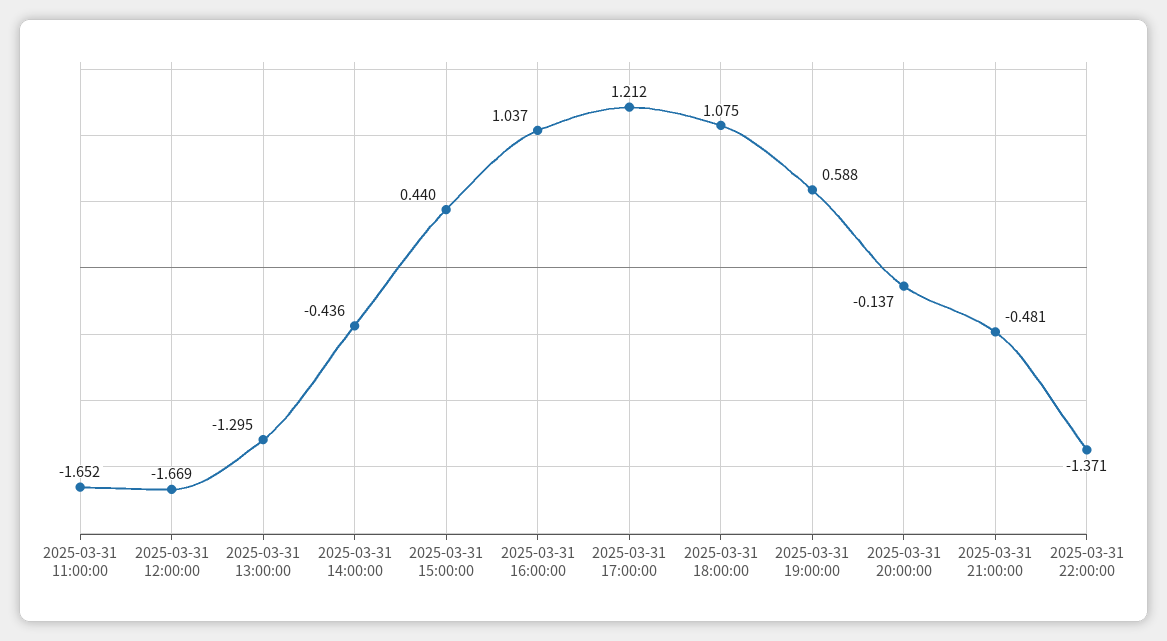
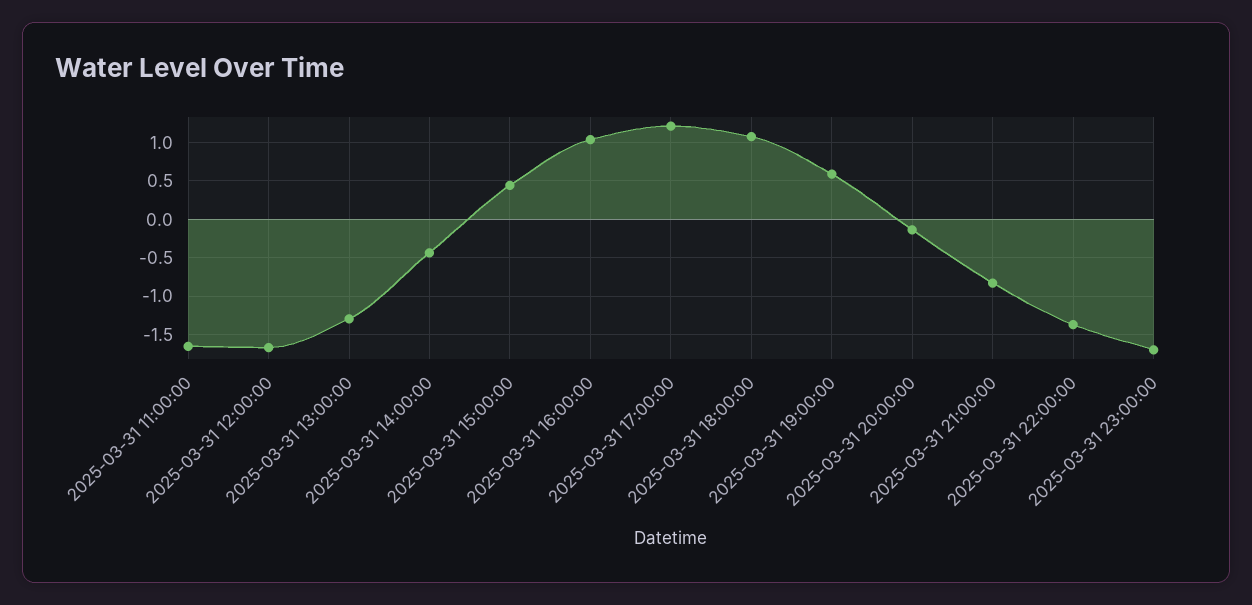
2025-03-31 21:00:00: -0.481 -> -0.8
2025-03-31 23:00:00: none -> -1.7

